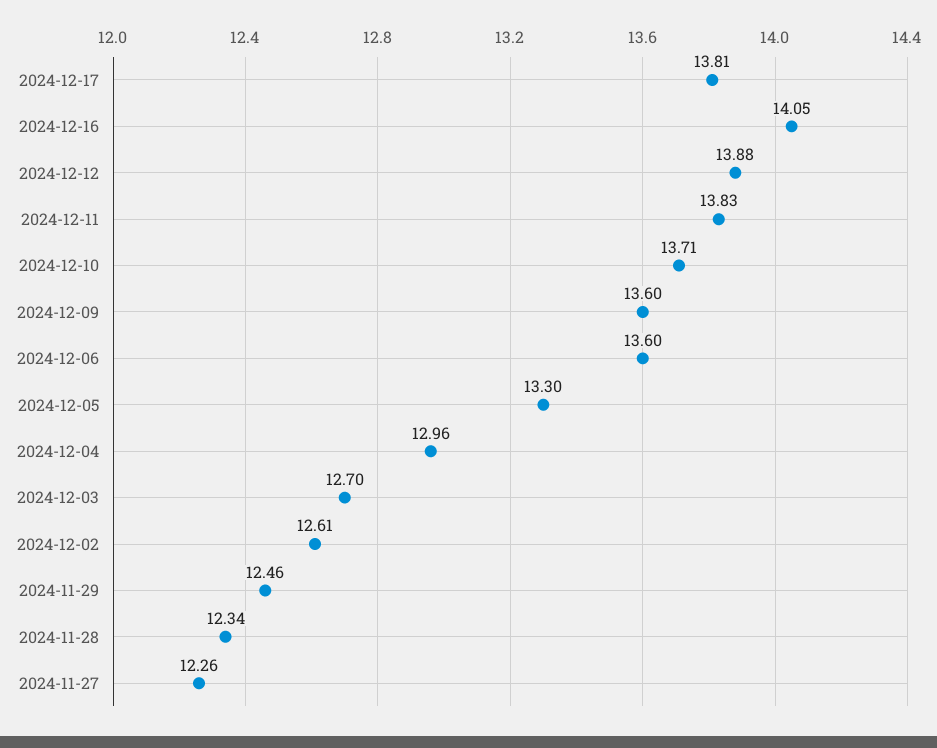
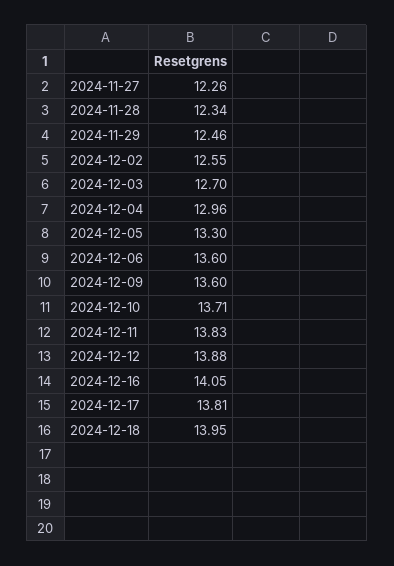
2024-12-02: 12.61 -> 12.55
2024-12-18: none -> 13.95

